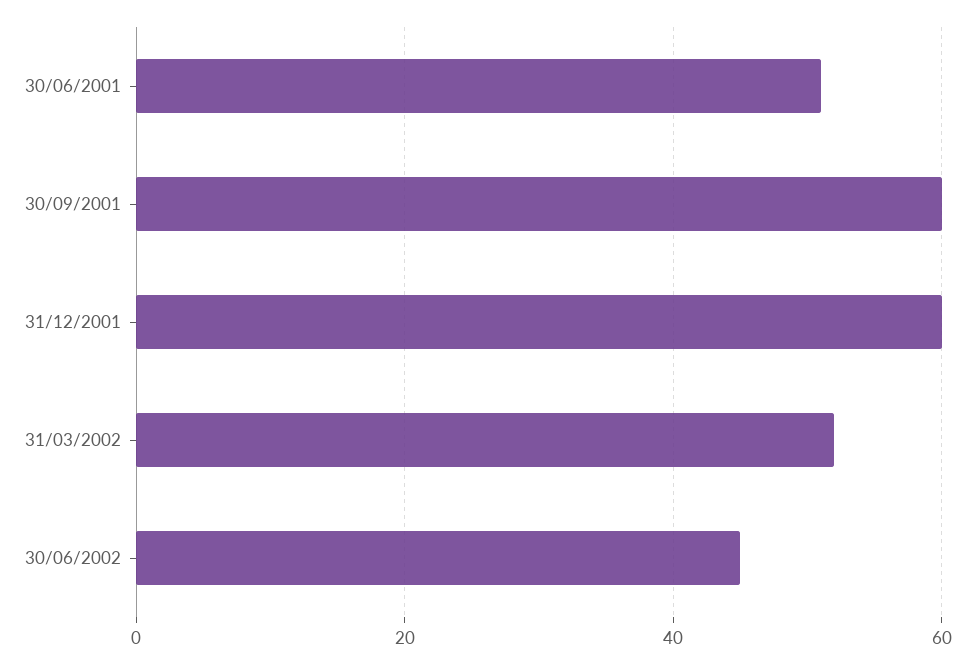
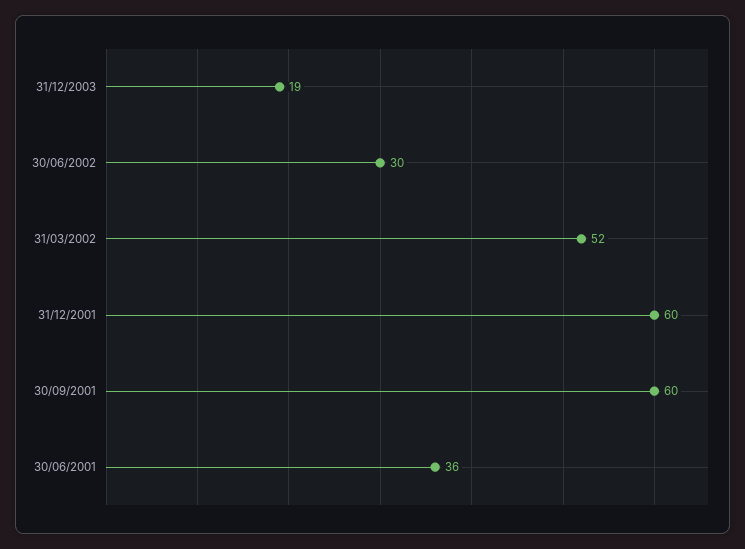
30/06/2001: 50 -> 36
30/06/2002: 45 -> 30
31/12/2003: none -> 19

